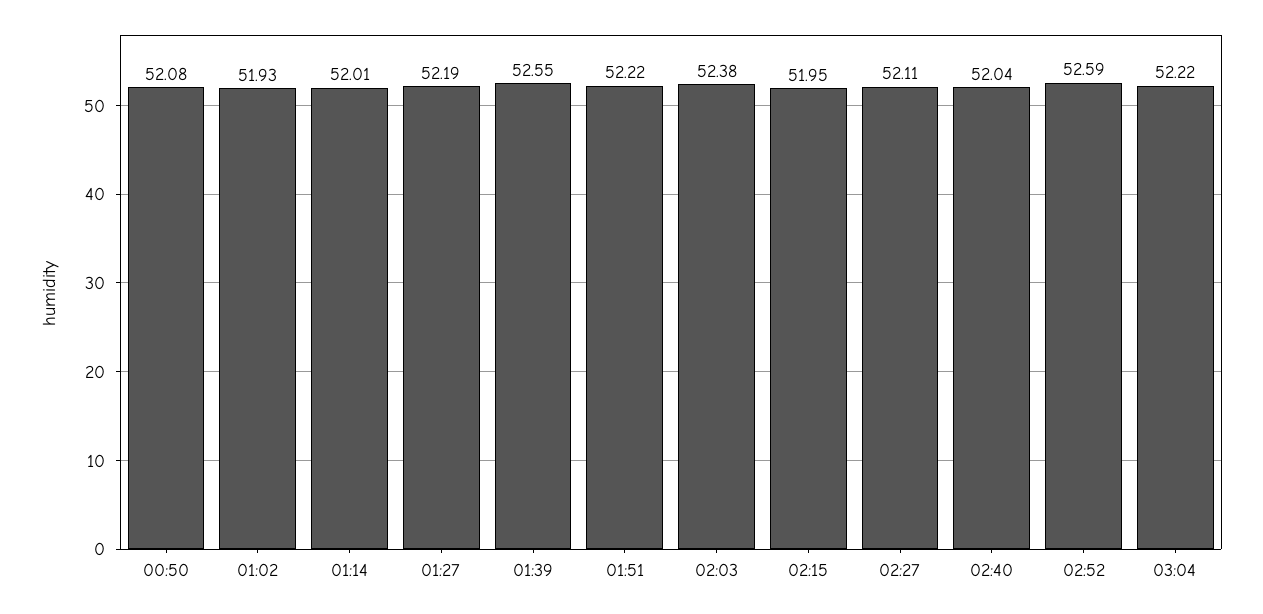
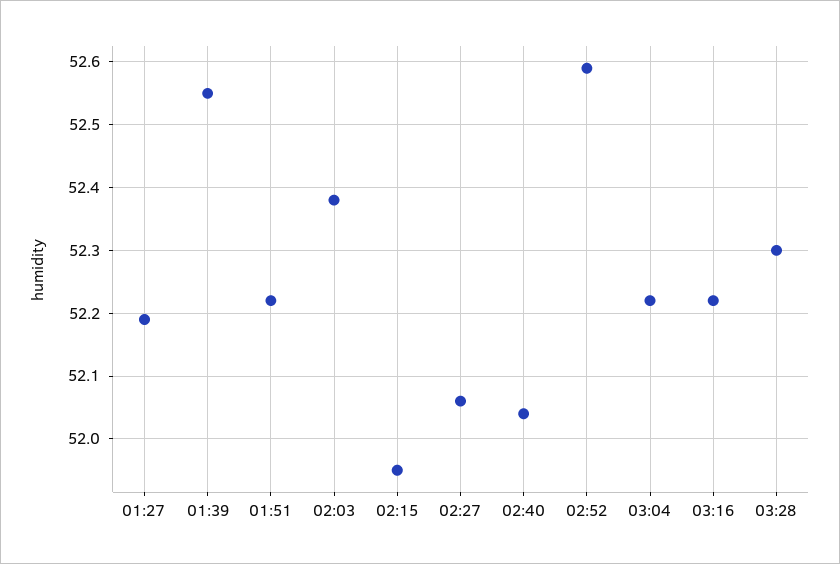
00:50: 52.08 -> none
01:02: 51.93 -> none
01:14: 52.01 -> none
02:27: 52.11 -> 52.06
03:16: none -> 52.22
03:28: none -> 52.3

